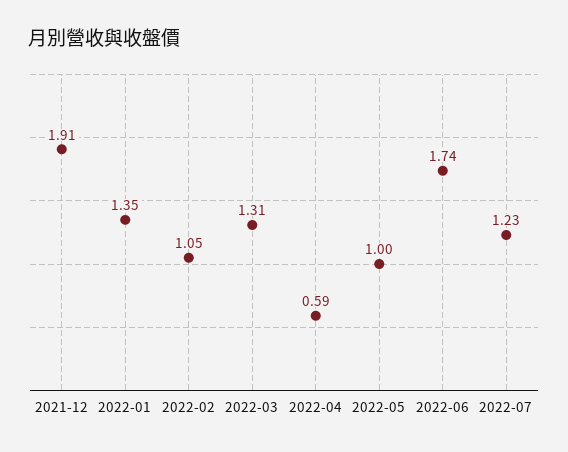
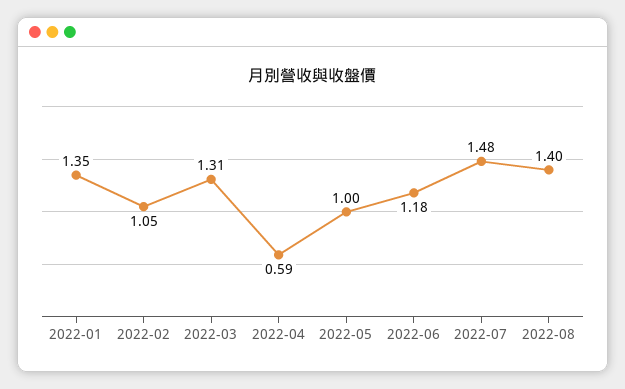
2021-12: 1.91 -> none
2022-06: 1.74 -> 1.18
2022-07: 1.23 -> 1.48
2022-08: none -> 1.4

